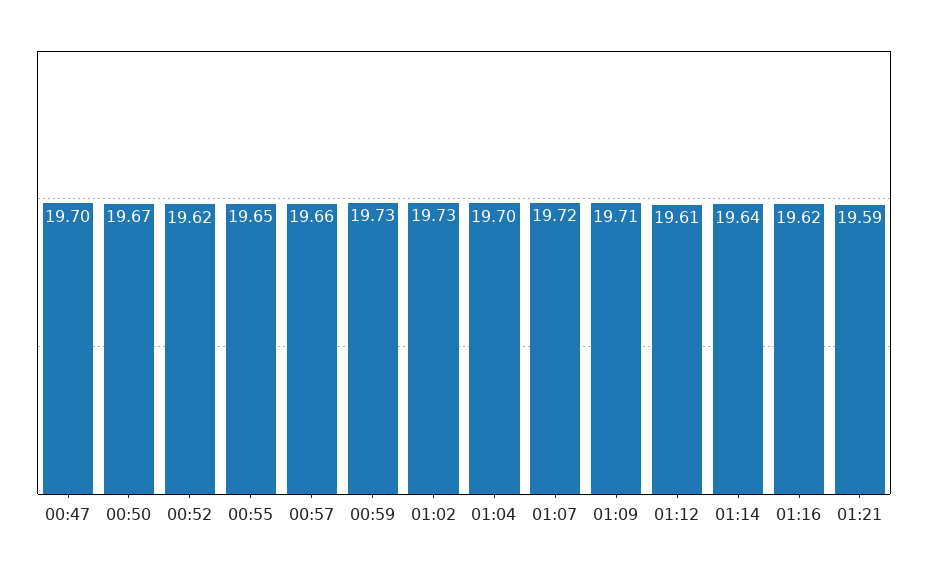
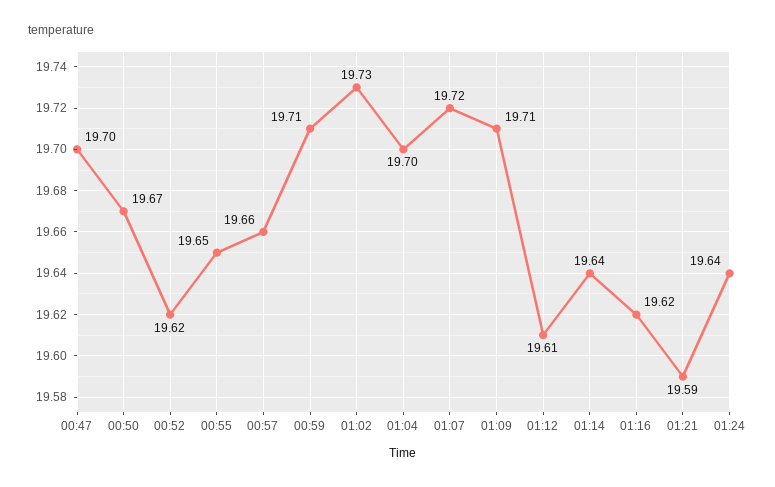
00:59: 19.73 -> 19.71
01:24: none -> 19.64

